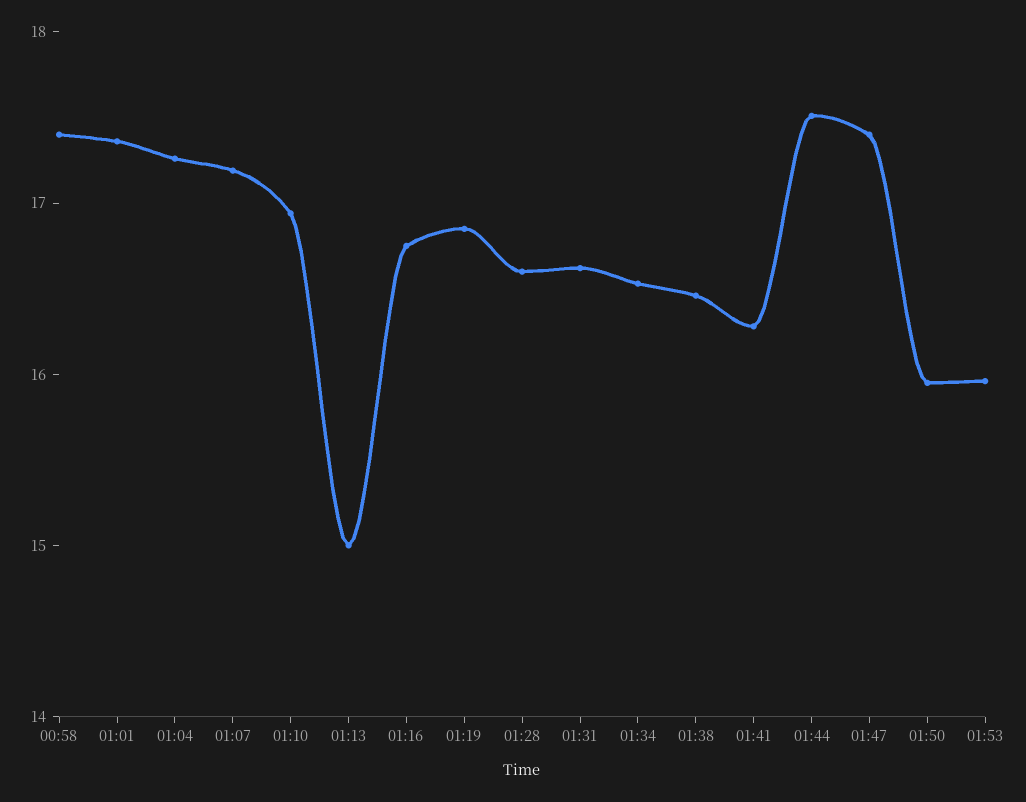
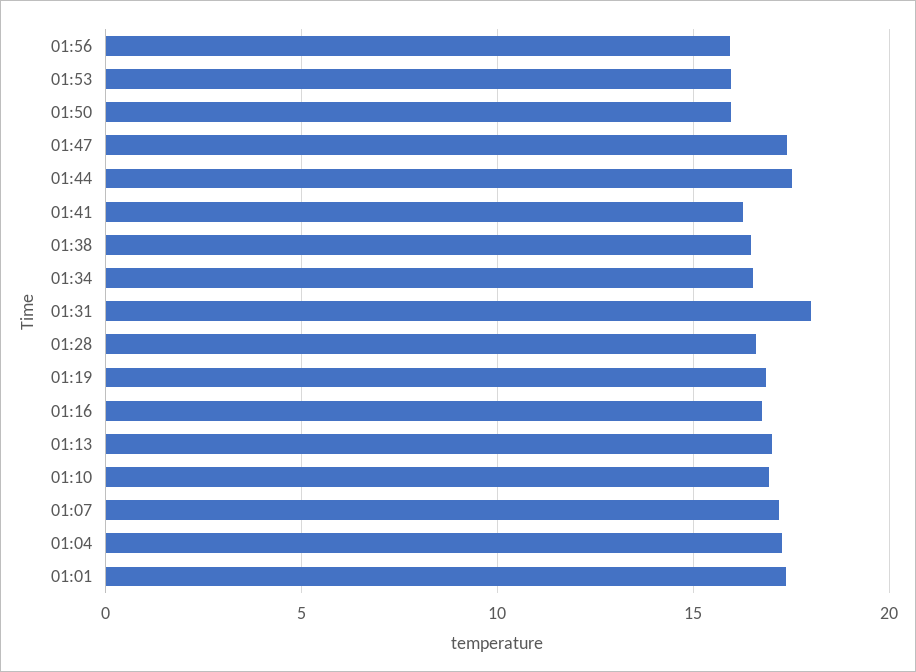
00:58: 17.4 -> none
01:13: 15 -> 17
01:31: 16.6 -> 18
01:56: none -> 16

